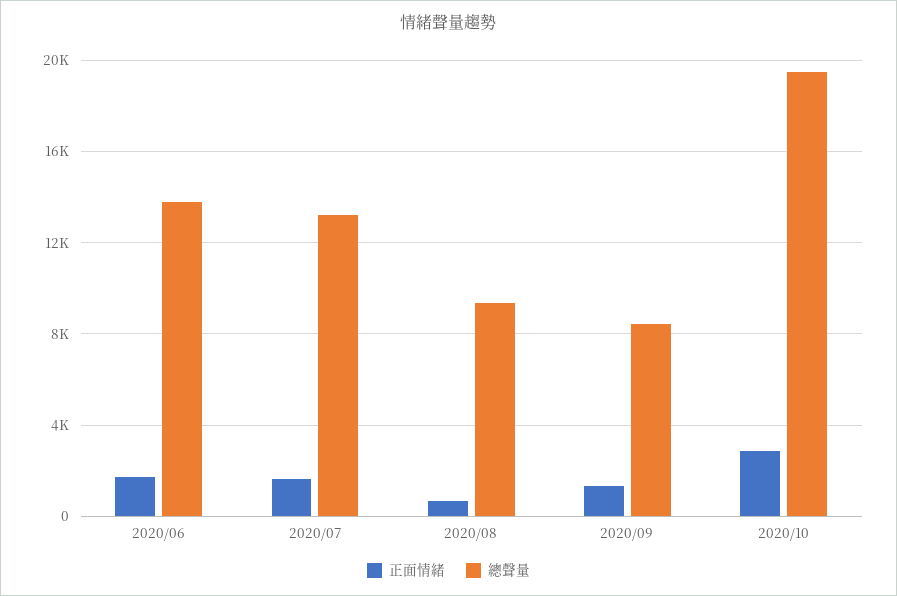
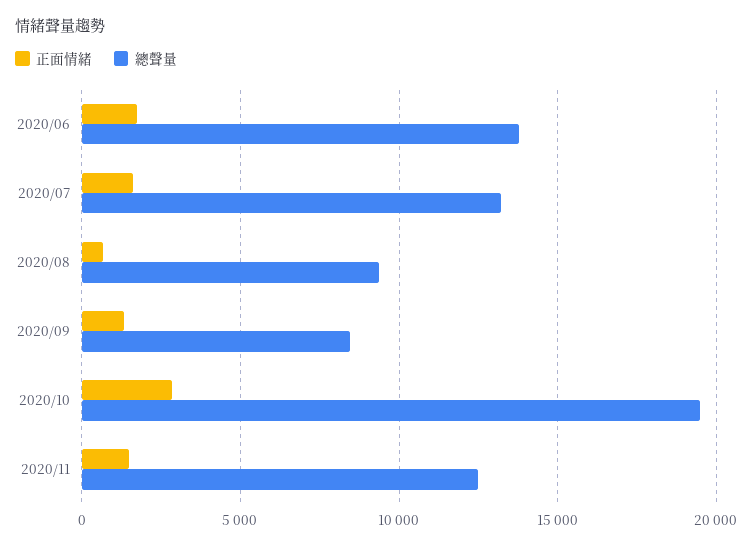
正面情緒, 2020/11: none -> 1500
總聲量, 2020/11: none -> 12500

